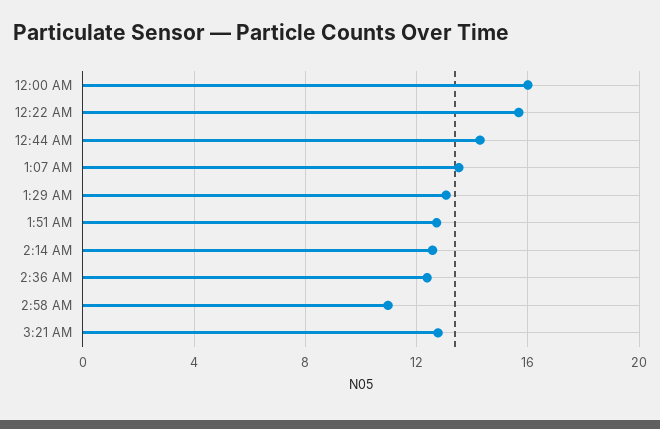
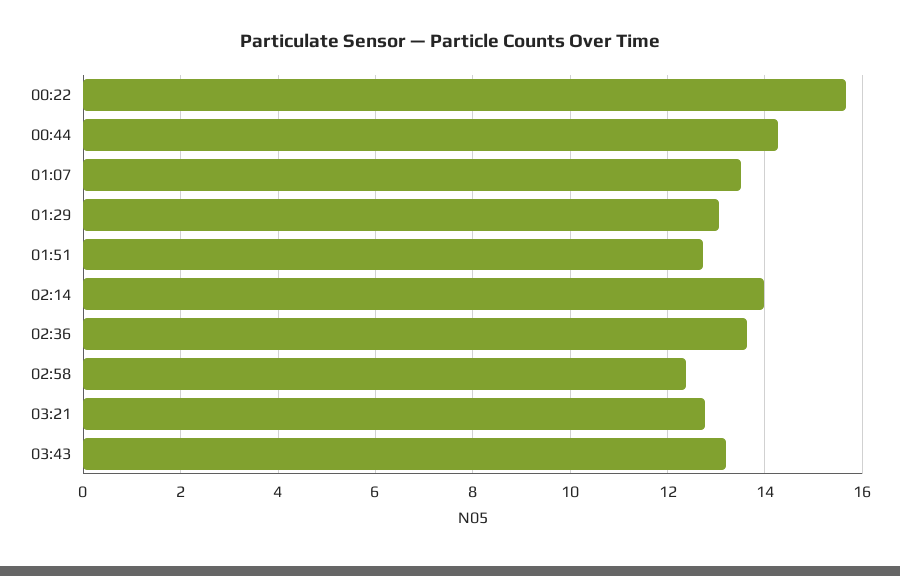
12:00 AM: 16 -> none
2:14 AM: 12.5 -> 14
2:36 AM: 12.5 -> 13.6
2:58 AM: 11 -> 12.4
03:43: none -> 13.2

